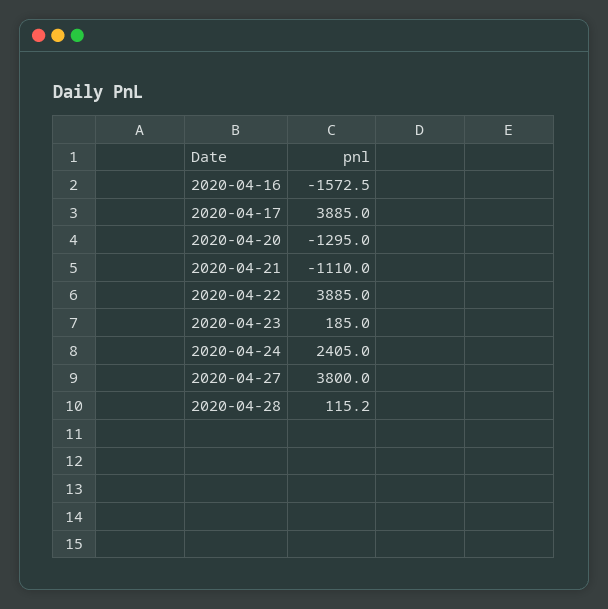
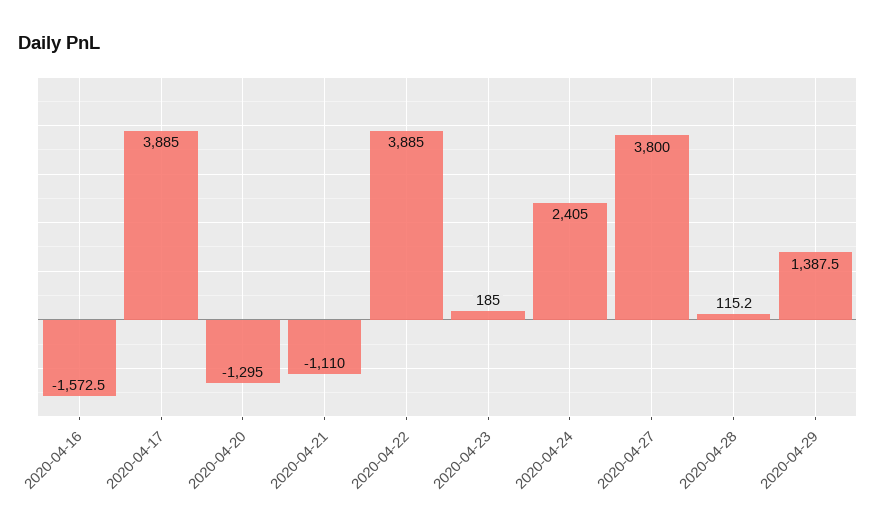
2020-04-29: none -> 1387.5

